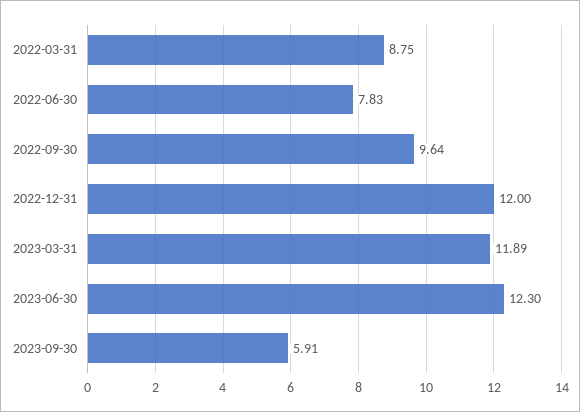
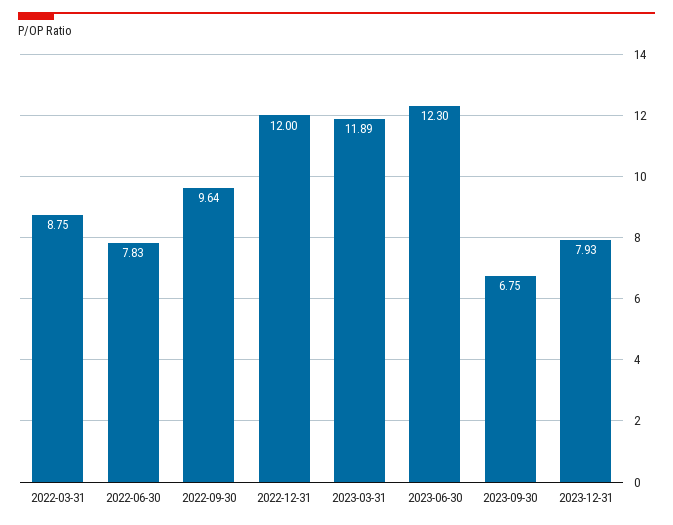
2023-09-30: 5.91 -> 6.75
2023-12-31: none -> 7.93

